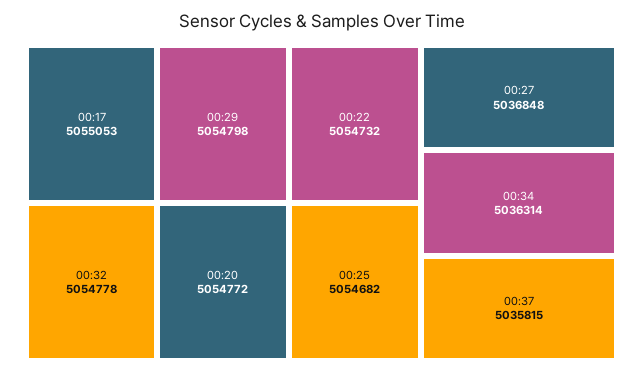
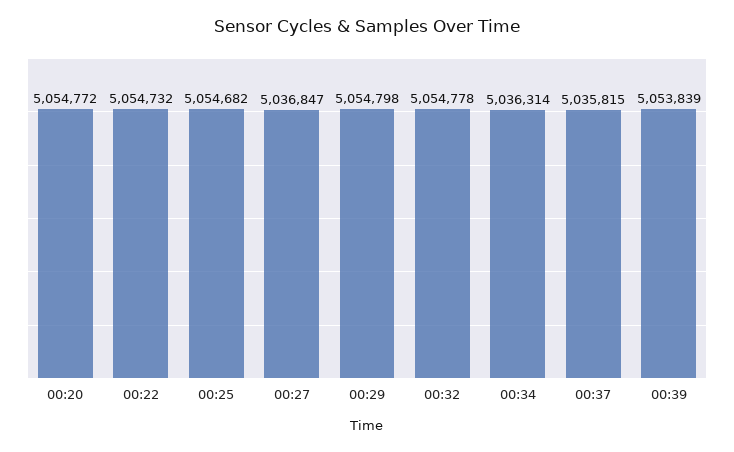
00:17: 5055053 -> none
00:27: 5036848 -> 5036847
00:39: none -> 5053839

